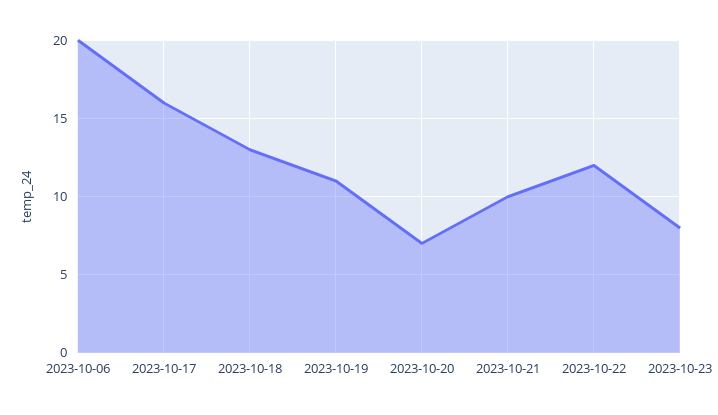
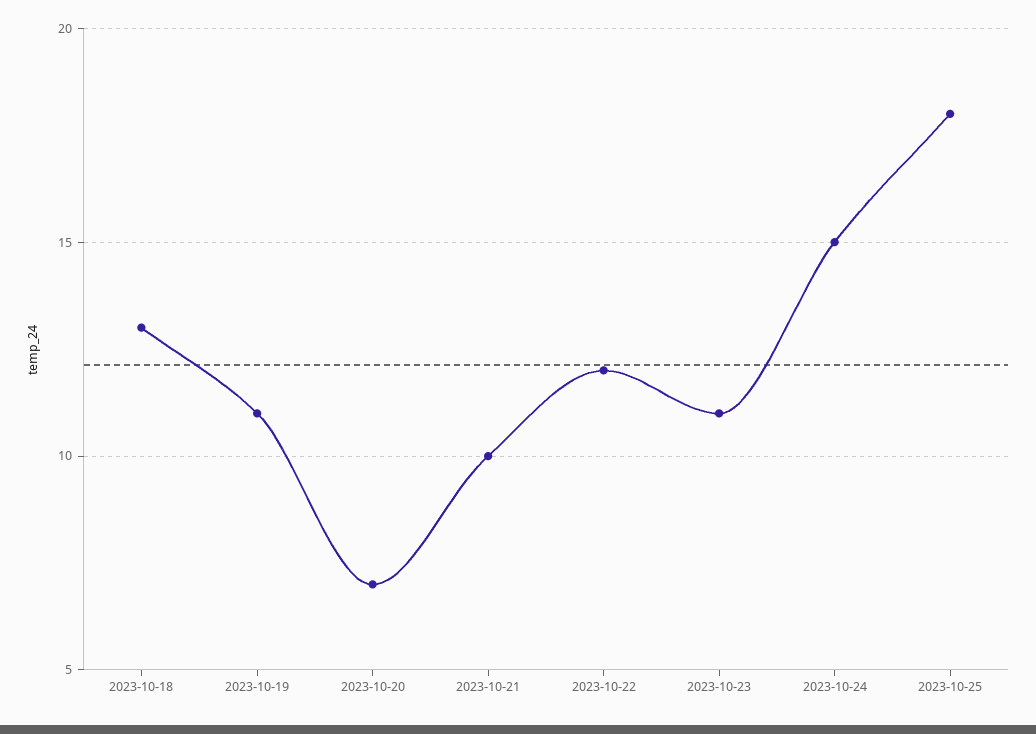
2023-10-06: 20 -> none
2023-10-17: 16 -> none
2023-10-23: 8 -> 11
2023-10-24: none -> 15
2023-10-25: none -> 18

